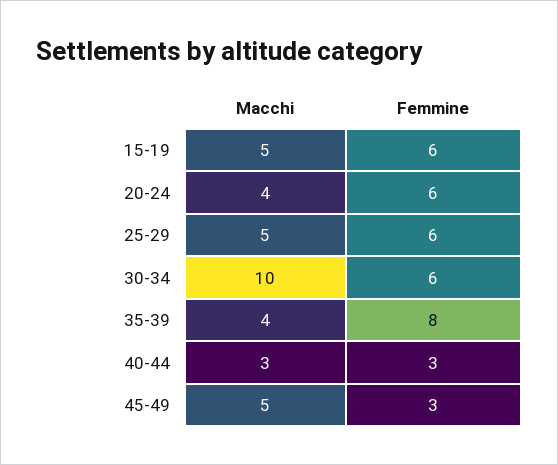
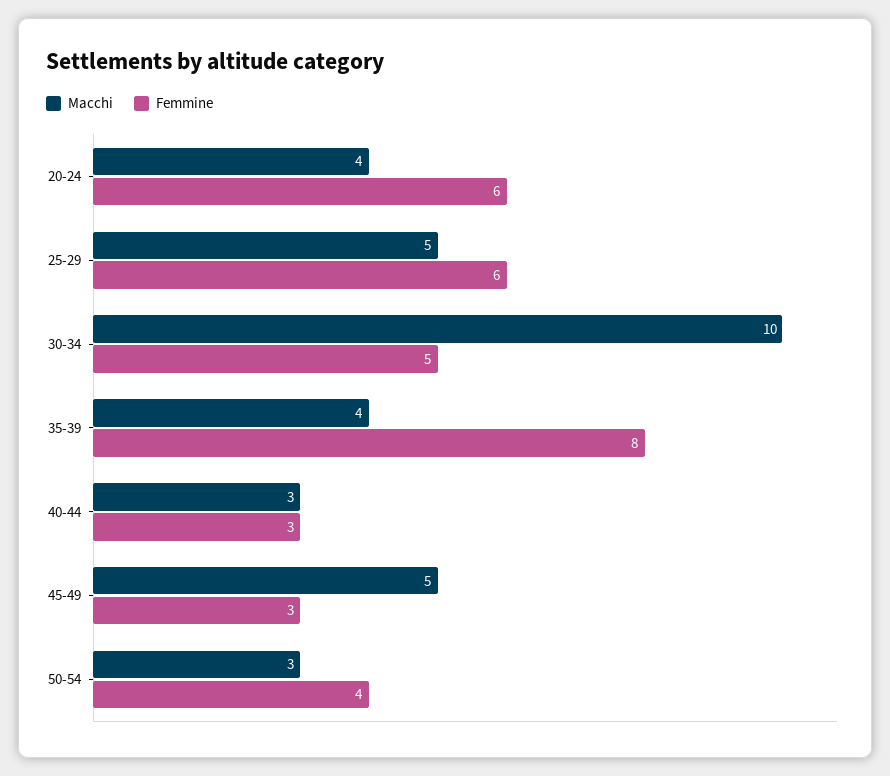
Масchi, 15-19: 5 -> none
Femmine, 15-19: 6 -> none
Femmine, 30-34: 6 -> 5
Масchi, 50-54: none -> 3
Femmine, 50-54: none -> 4

